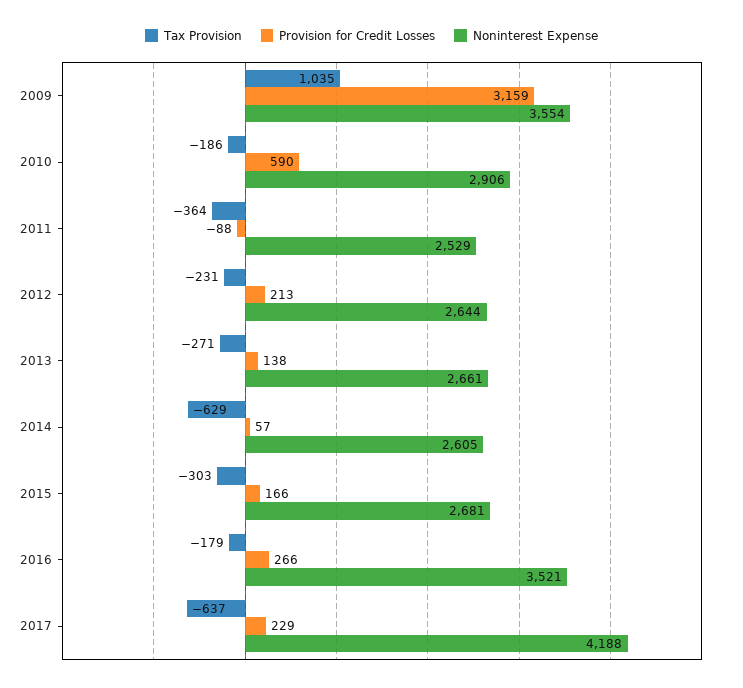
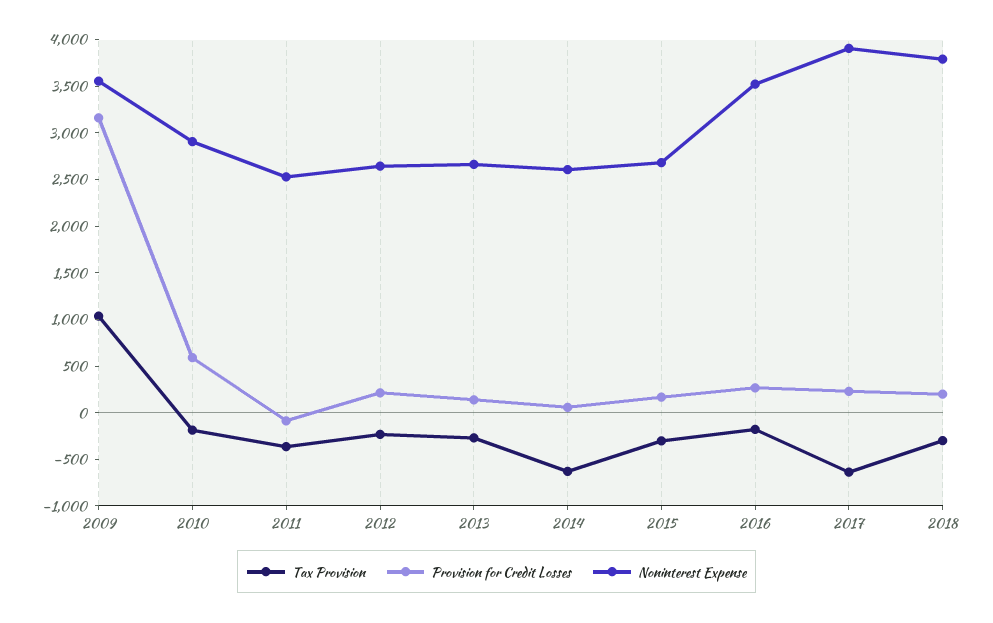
Noninterest Expense, 2017: 4188 -> 3900
Tax Provision, 2018: none -> -300
Provision for Credit Losses, 2018: none -> 200
Noninterest Expense, 2018: none -> 3800

